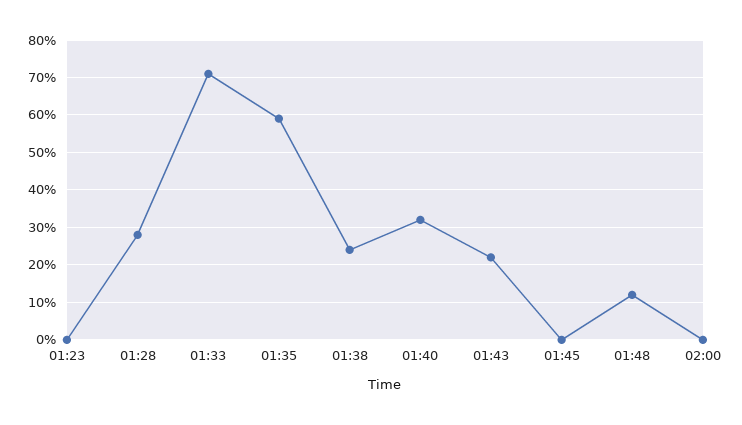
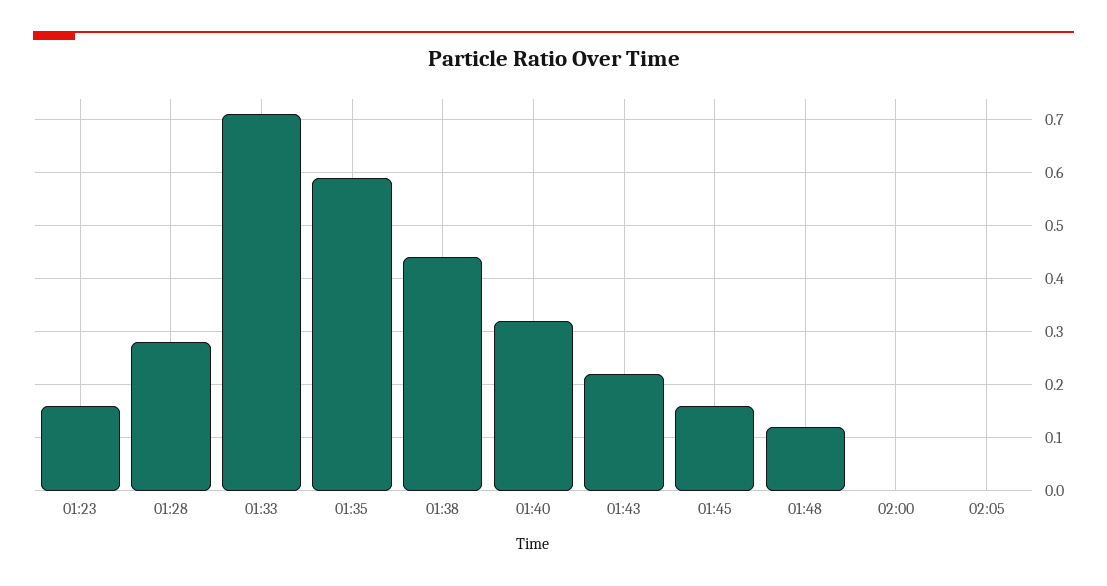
01:23: 0 -> 0.15
01:38: 0.25 -> 0.45
01:45: 0 -> 0.15
02:05: none -> 0

